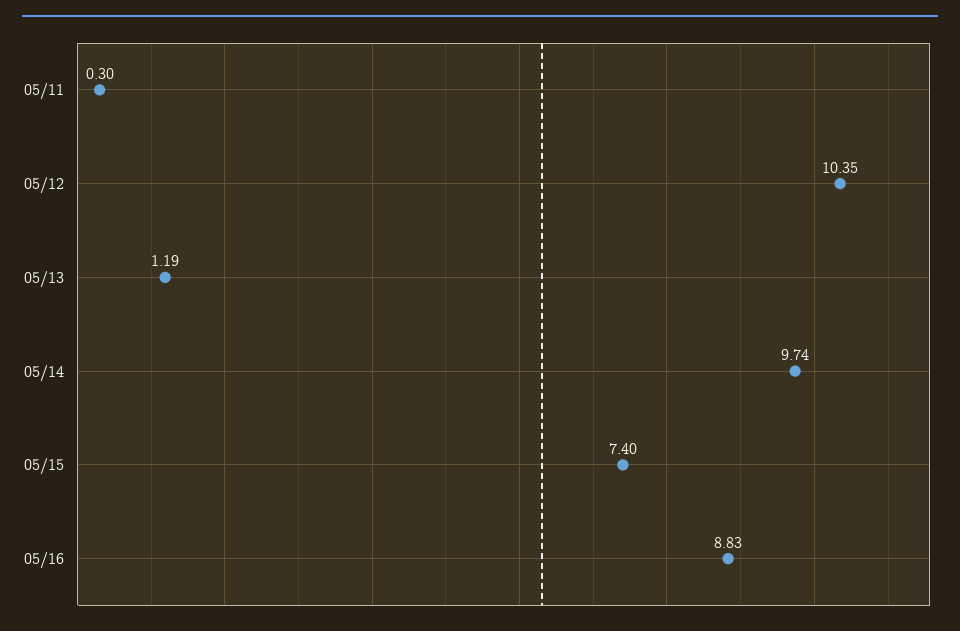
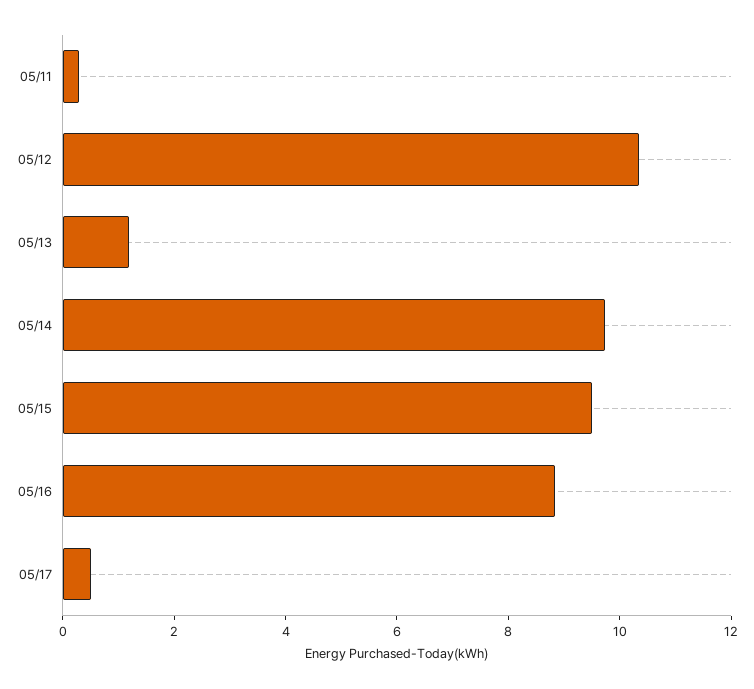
05/15: 7.4 -> 9.5
05/17: none -> 0.5

